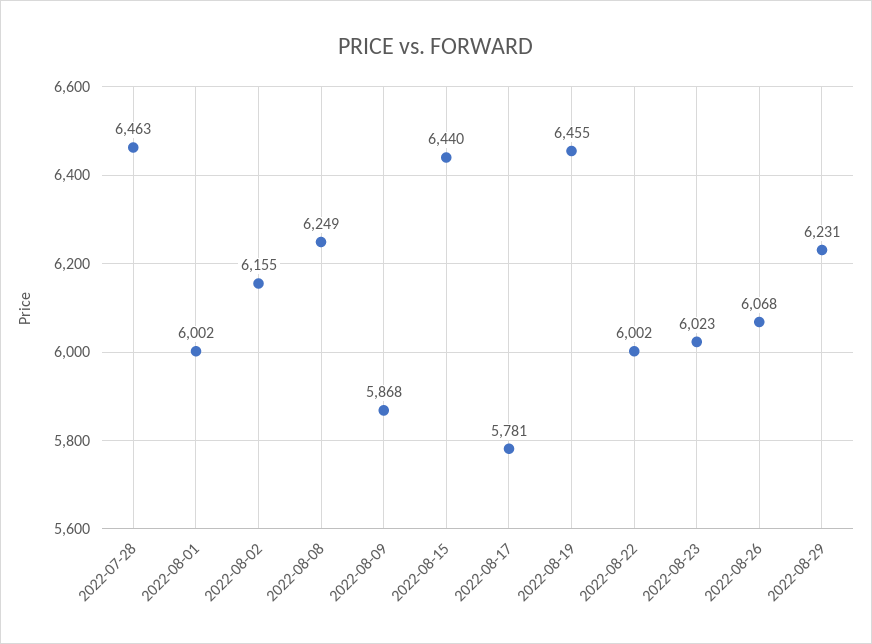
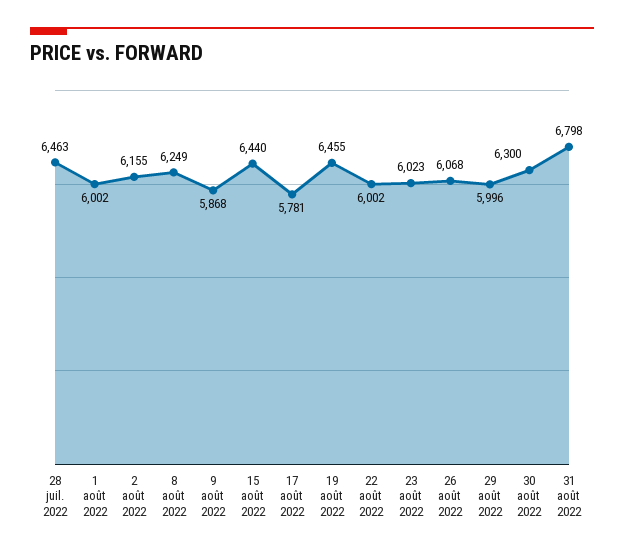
2022-08-29: 6231 -> 5996
30 août 2022: none -> 6300
31 août 2022: none -> 6798

